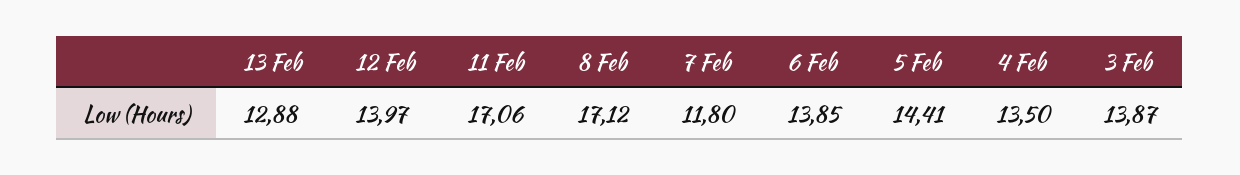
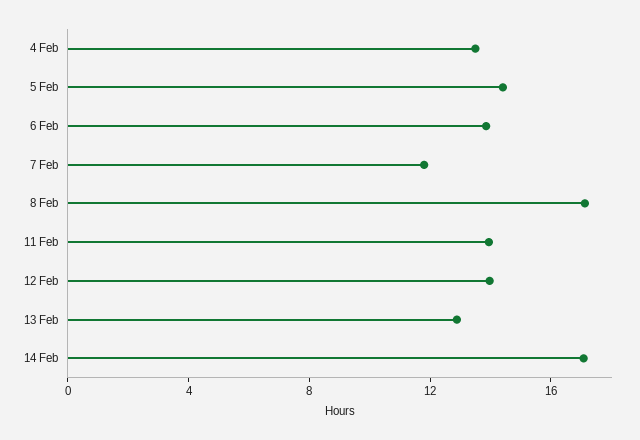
11 Feb: 17.06 -> 14
3 Feb: 13.87 -> none
14 Feb: none -> 17

